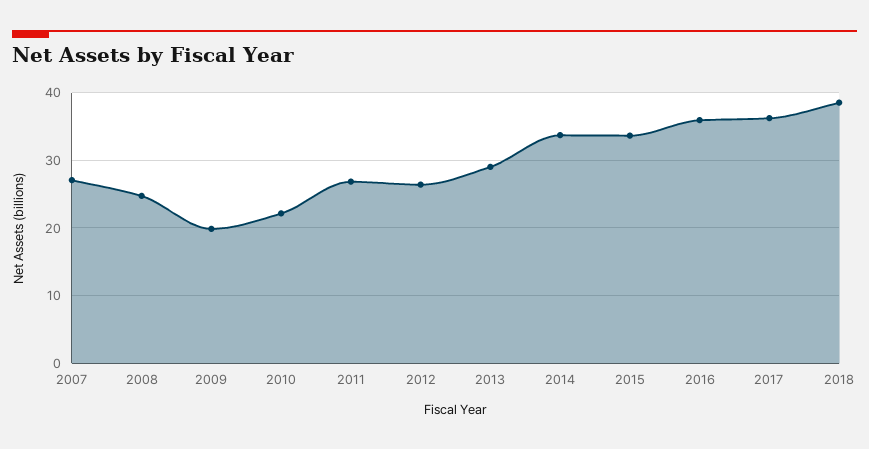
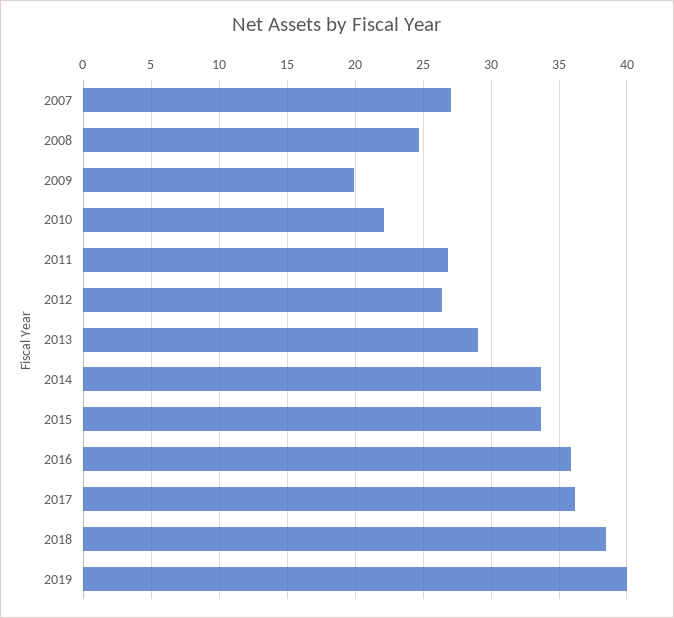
2019: none -> 40

